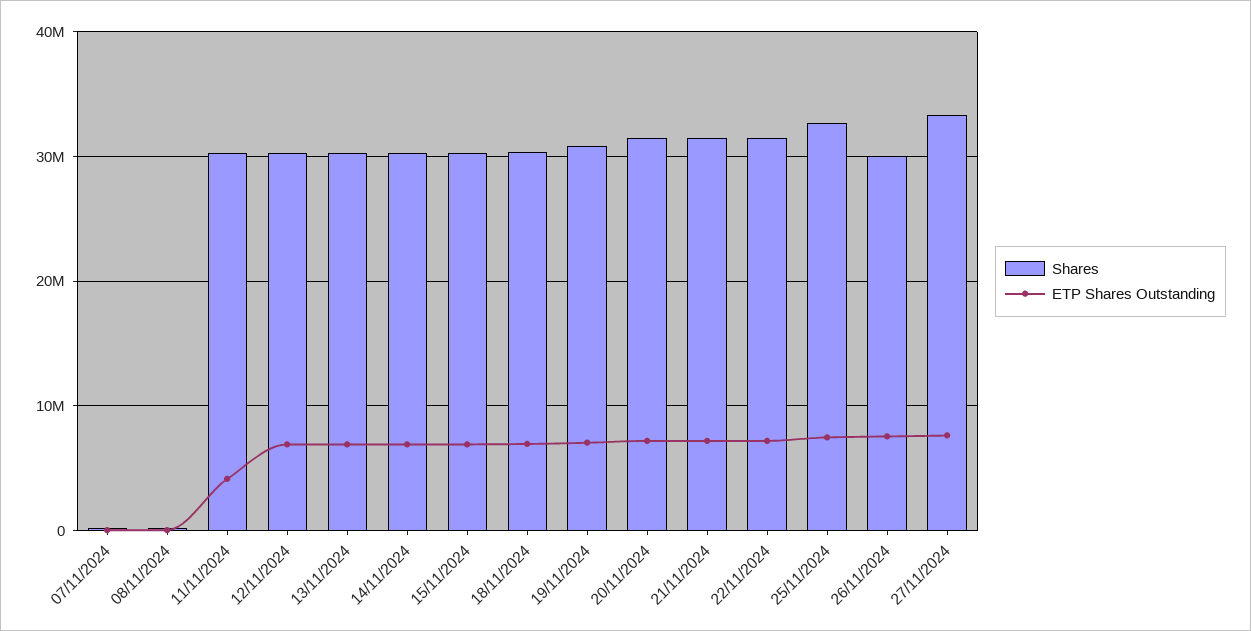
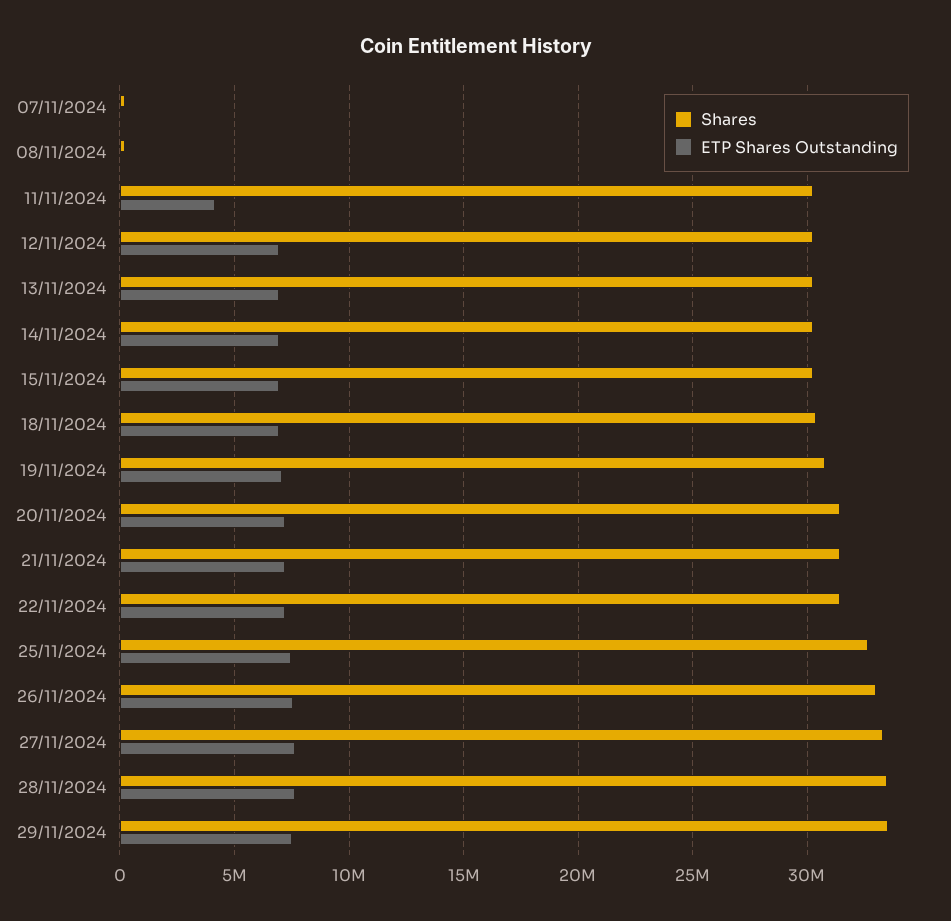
Shares, 26/11/2024: 30000000 -> 33000000
Shares, 28/11/2024: none -> 33500000
ETP Shares Outstanding, 28/11/2024: none -> 7500000
Shares, 29/11/2024: none -> 33500000
ETP Shares Outstanding, 29/11/2024: none -> 7500000

